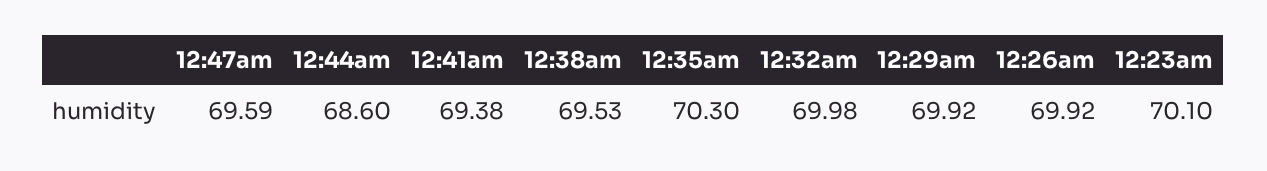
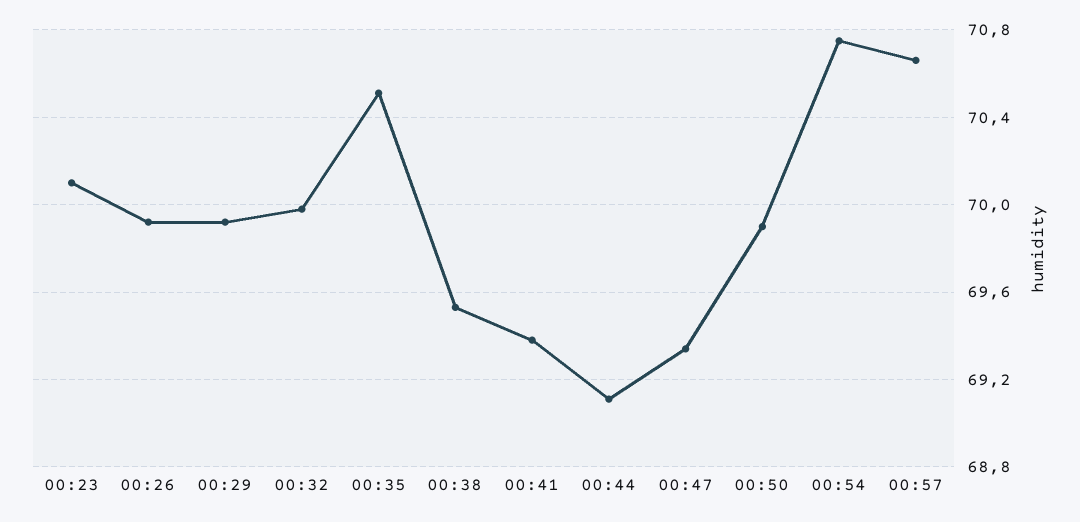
12:47am: 69.59 -> 69.35
12:44am: 68.6 -> 69.1
12:35am: 70.3 -> 70.5
00:50: none -> 69.9
00:54: none -> 70.75
00:57: none -> 70.65

